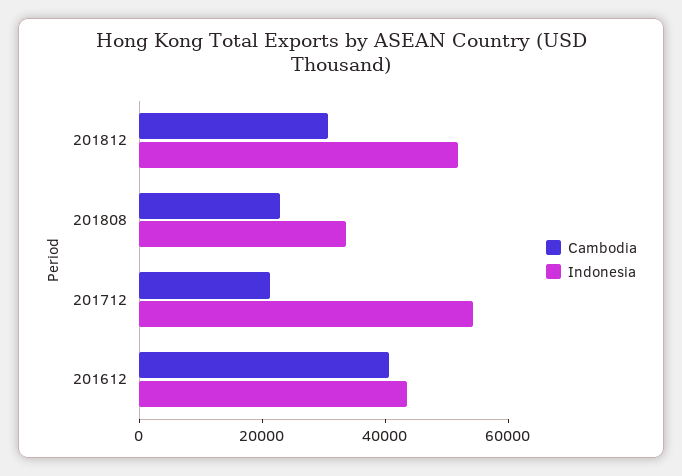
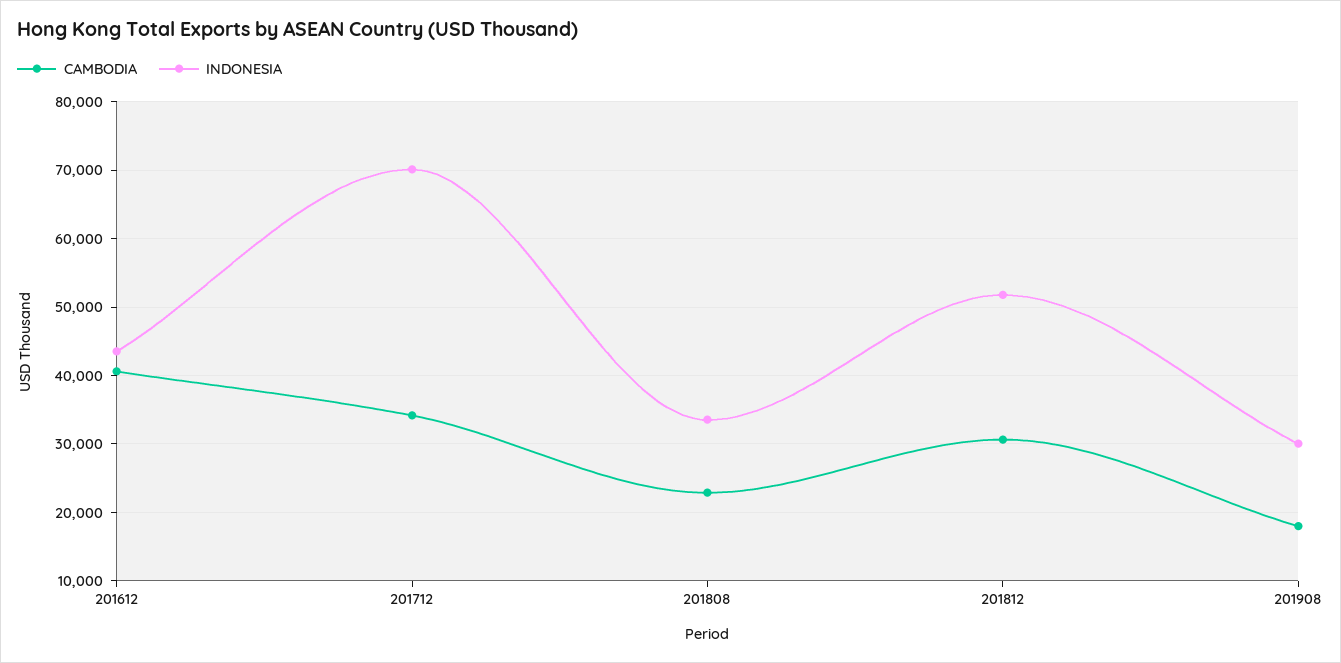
Cambodia, 201712: 20000 -> 34000
Indonesia, 201712: 55000 -> 70000
Cambodia, 201908: none -> 18000
Indonesia, 201908: none -> 30000

